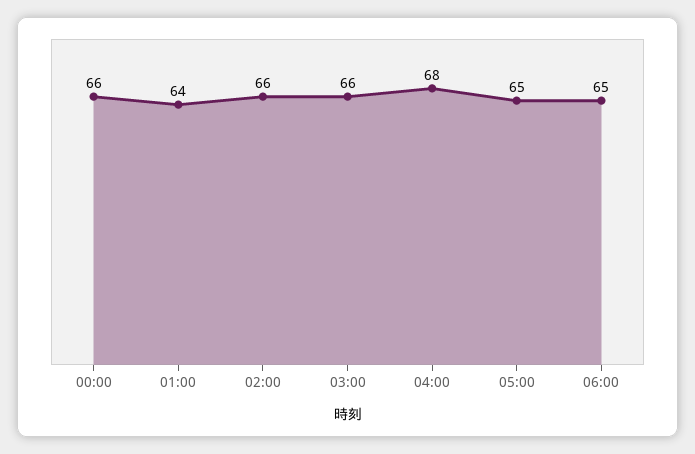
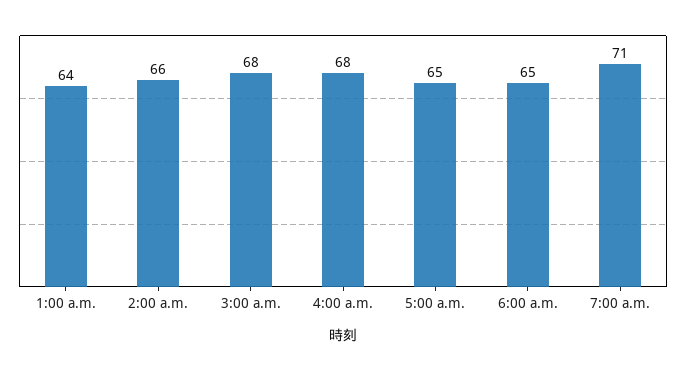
00:00: 66 -> none
03:00: 66 -> 68
7:00 a.m.: none -> 71

